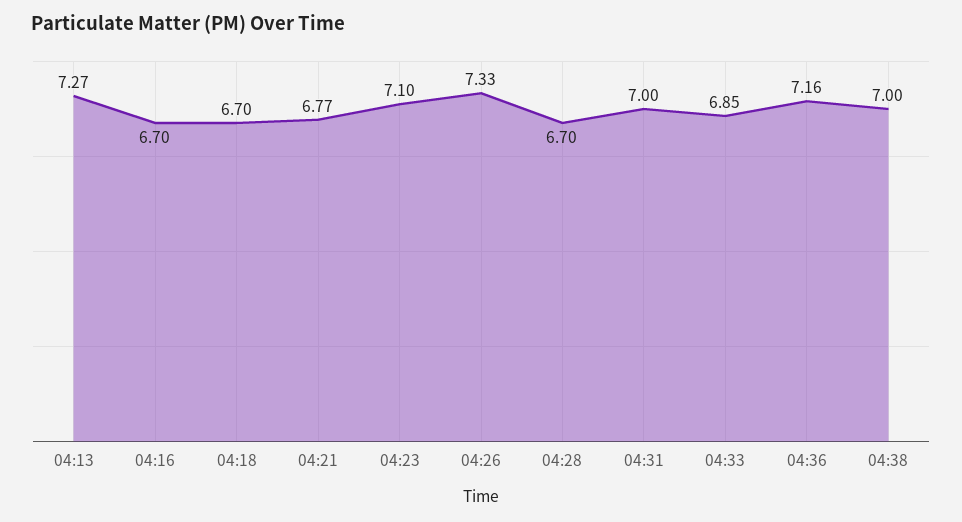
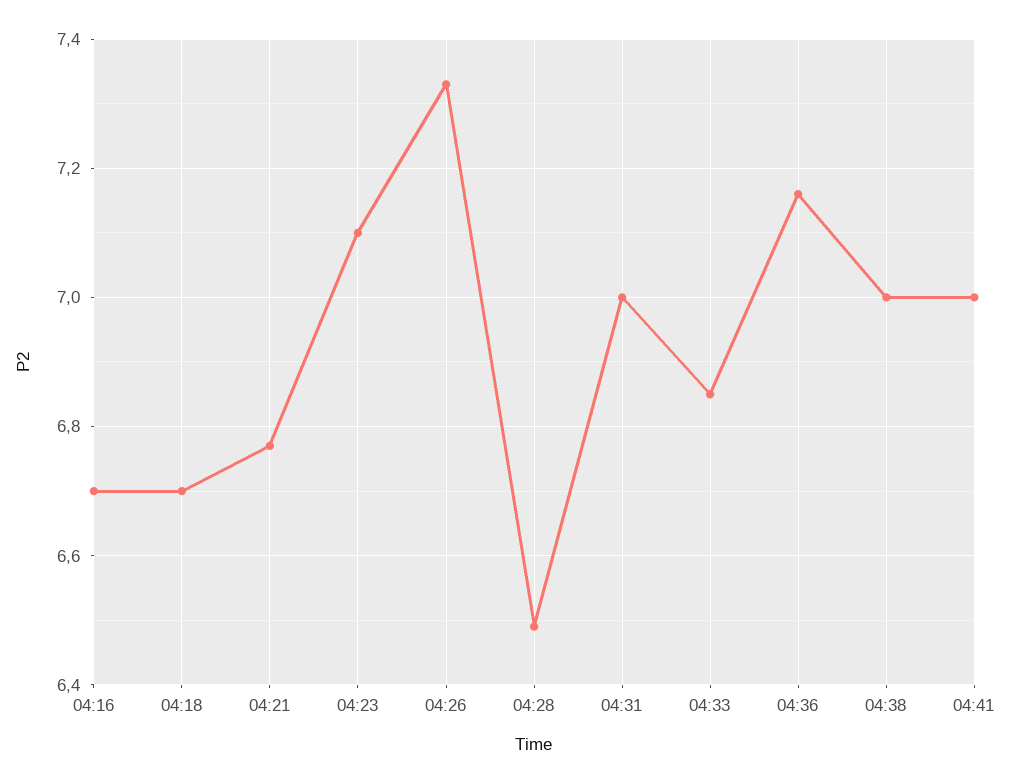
04:13: 7.27 -> none
04:28: 6.7 -> 6.5
04:41: none -> 7

